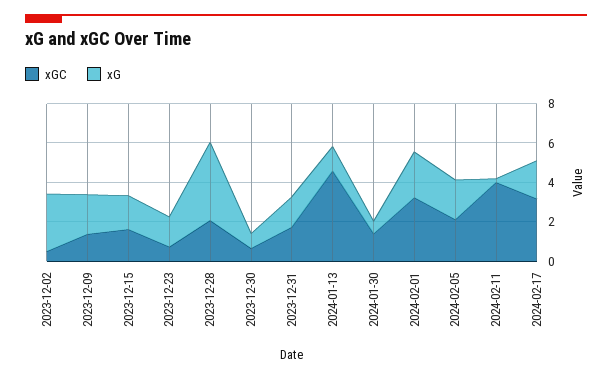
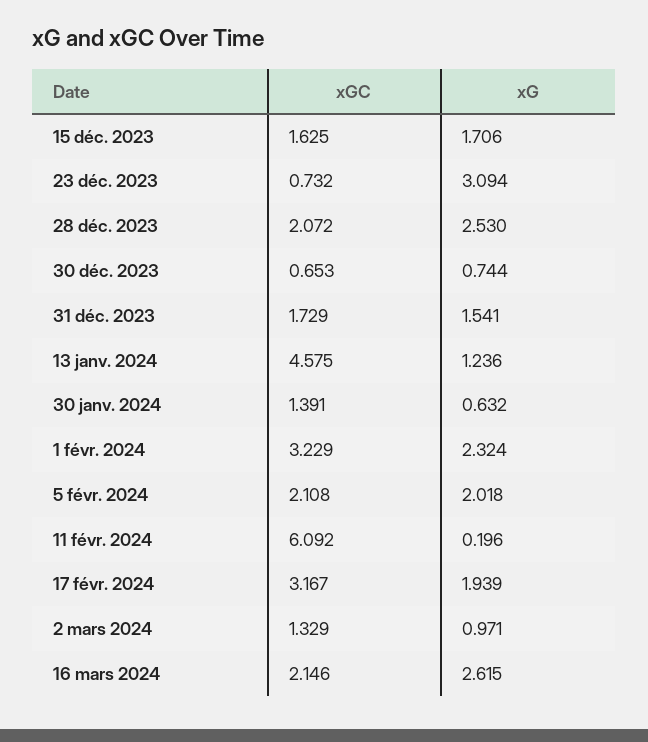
xGC, 2023-12-02: 0.5 -> none
xG, 2023-12-02: 3 -> none
xGC, 2023-12-09: 1.5 -> none
xG, 2023-12-09: 2 -> none
xG, 2023-12-23: 1.5 -> 3.094
xG, 2023-12-28: 4 -> 2.53
xGC, 2024-02-11: 4 -> 6.092
xGC, 2 mars 2024: none -> 1.329
xG, 2 mars 2024: none -> 0.971
xGC, 16 mars 2024: none -> 2.146
xG, 16 mars 2024: none -> 2.615

